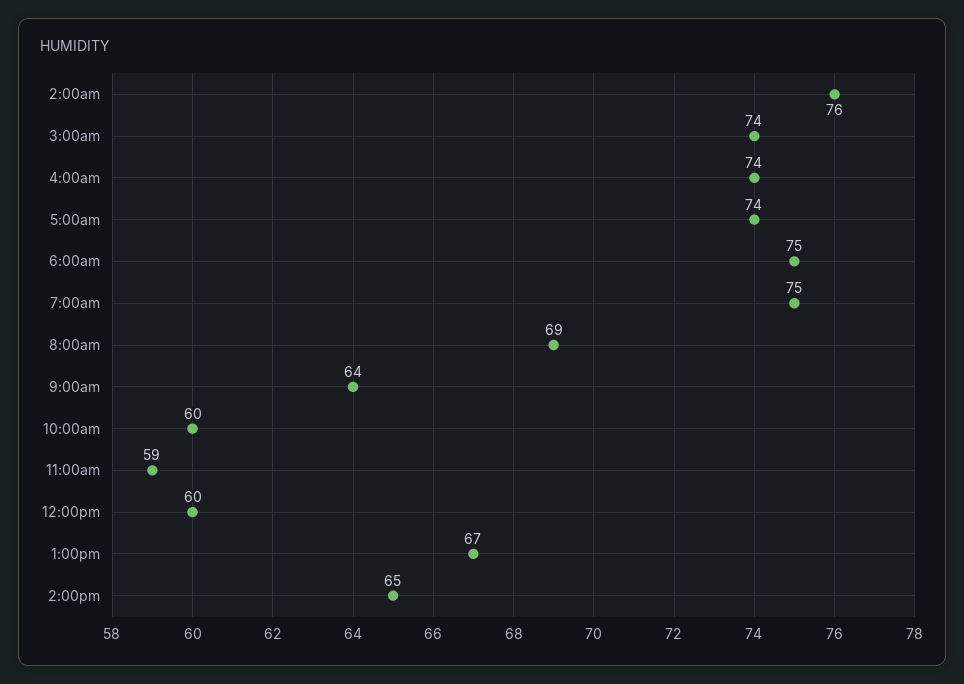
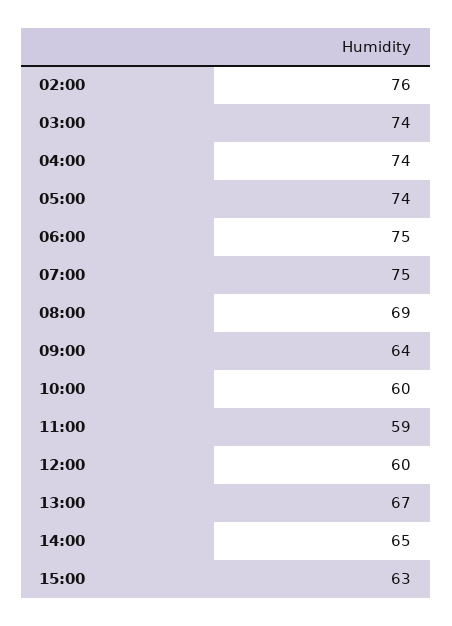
15:00: none -> 63

